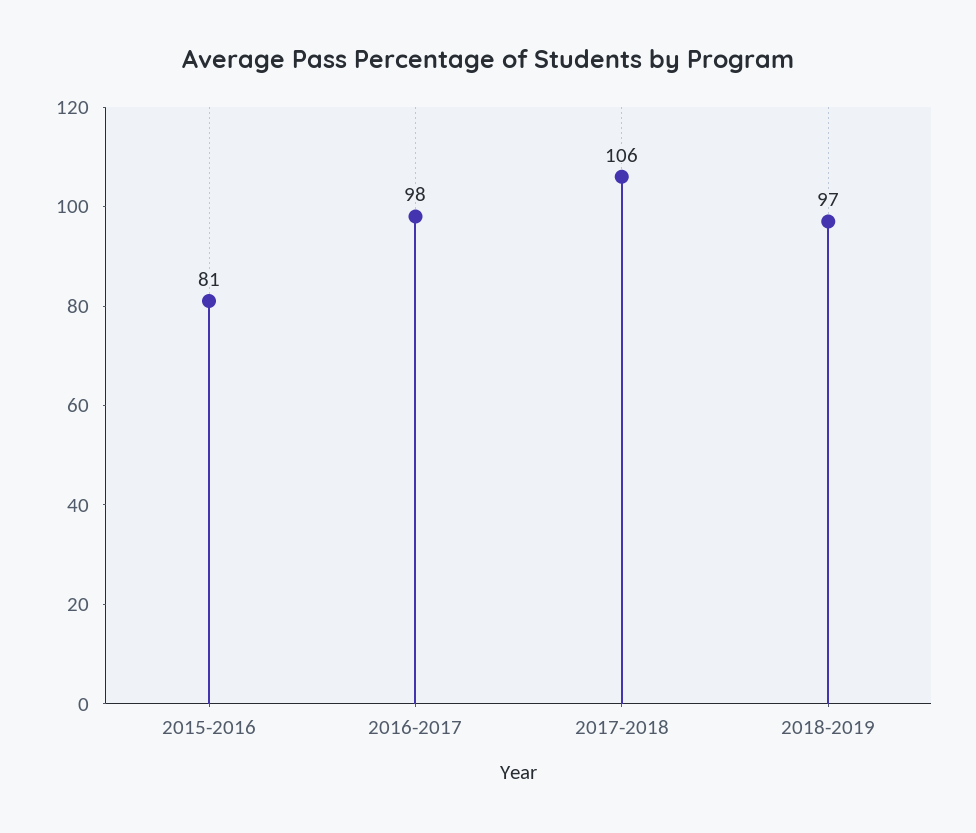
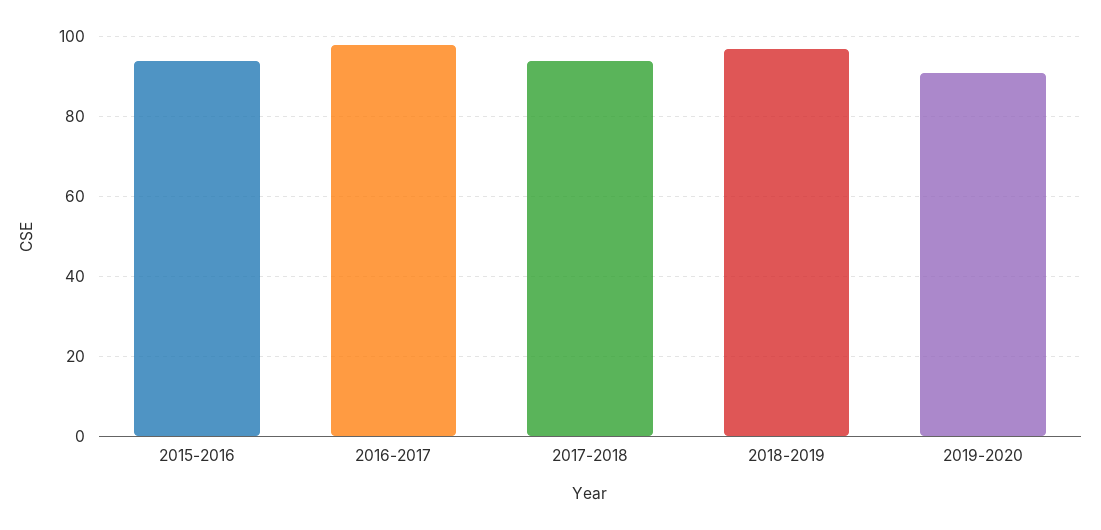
2015-2016: 81 -> 95
2017-2018: 106 -> 95
2019-2020: none -> 90

